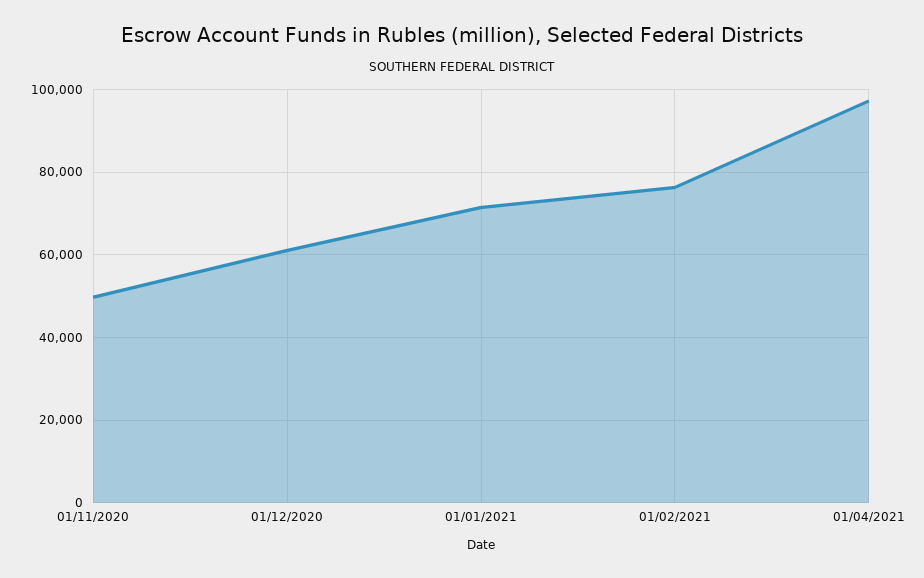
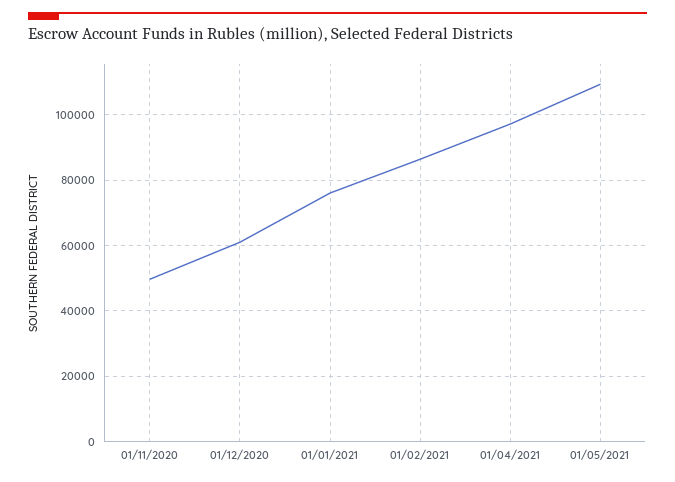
01/01/2021: 72000 -> 76000
01/02/2021: 76000 -> 86000
01/05/2021: none -> 110000

